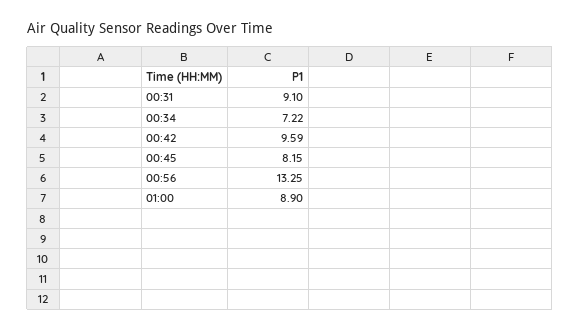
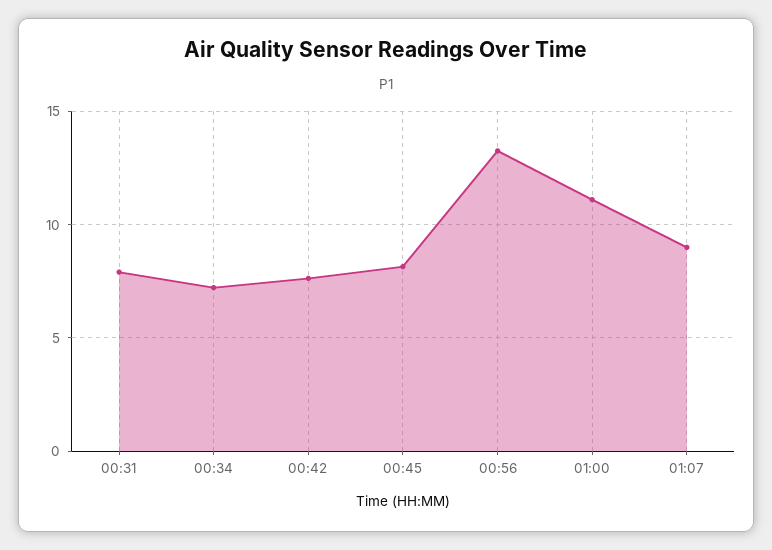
00:31: 9.1 -> 8
00:42: 9.59 -> 7.5
01:00: 8.9 -> 11
01:07: none -> 9

